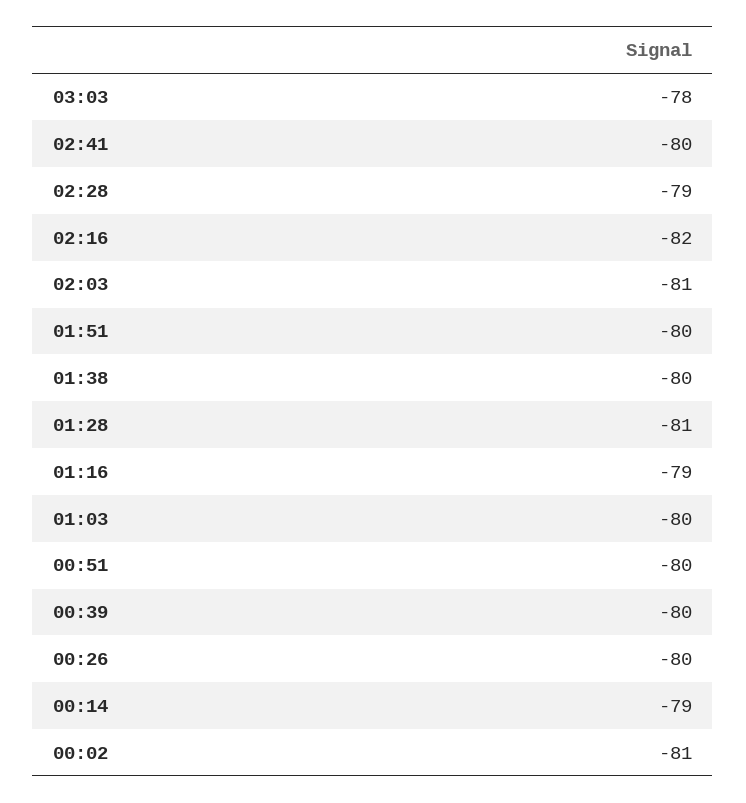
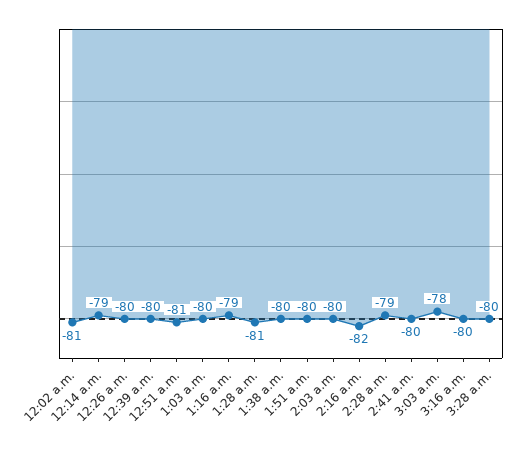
02:03: -81 -> -80
00:51: -80 -> -81
3:16 a.m.: none -> -80
3:28 a.m.: none -> -80

